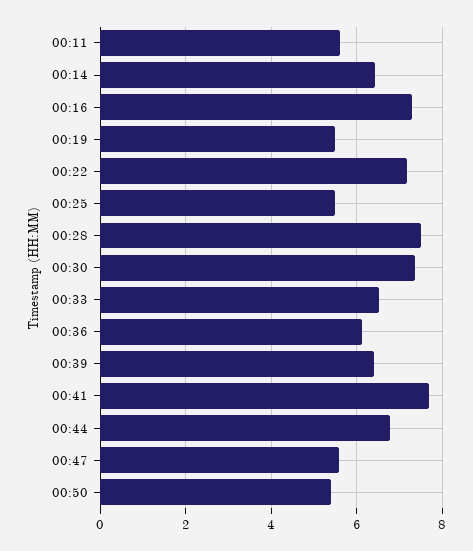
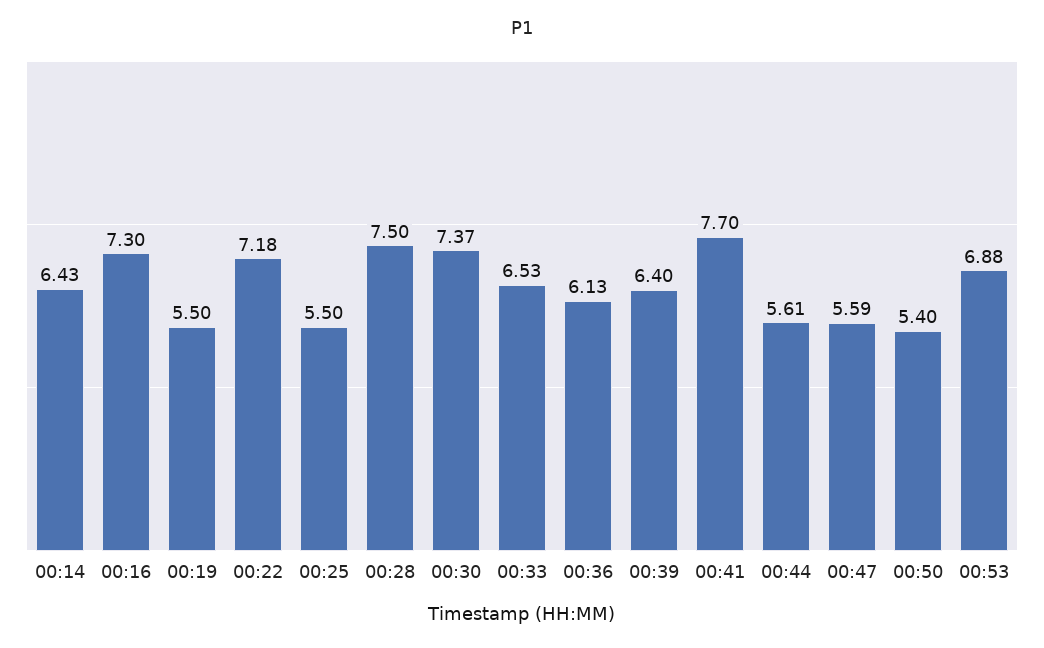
00:11: 5.6 -> none
00:44: 6.8 -> 5.61
00:53: none -> 6.88

